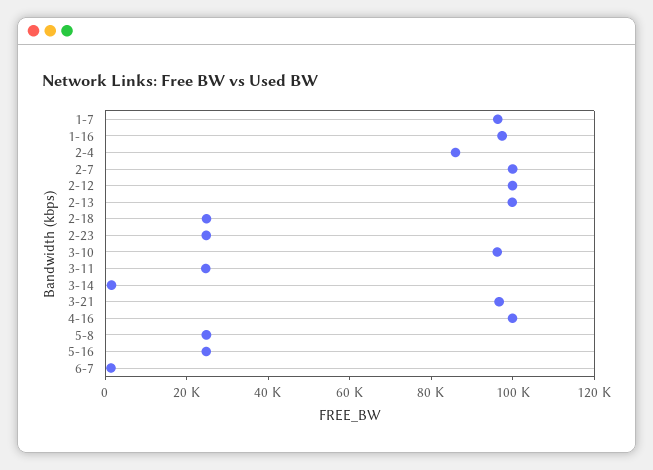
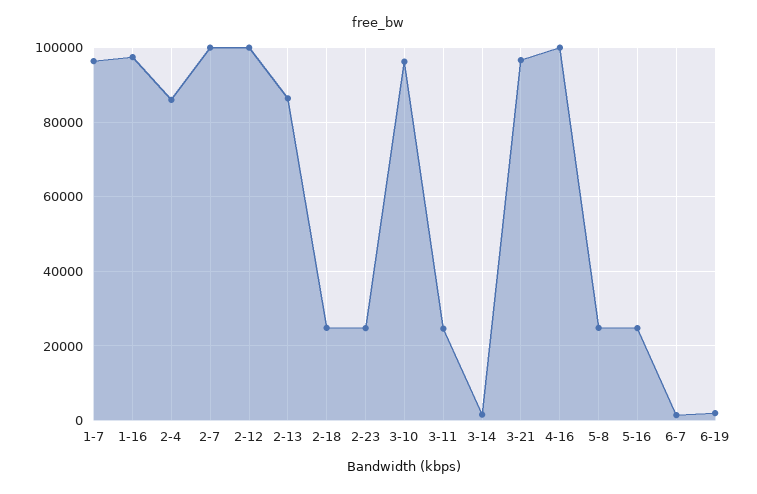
2-13: 100000 -> 86000
6-19: none -> 2000

